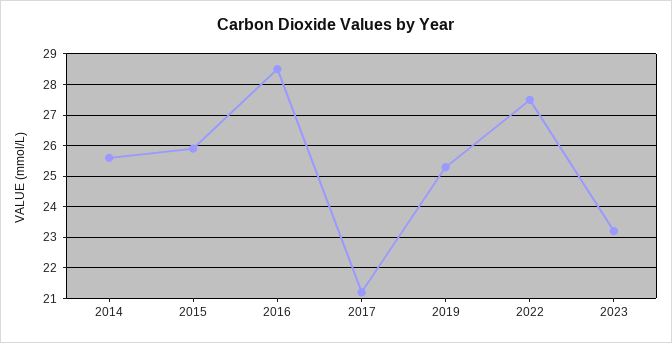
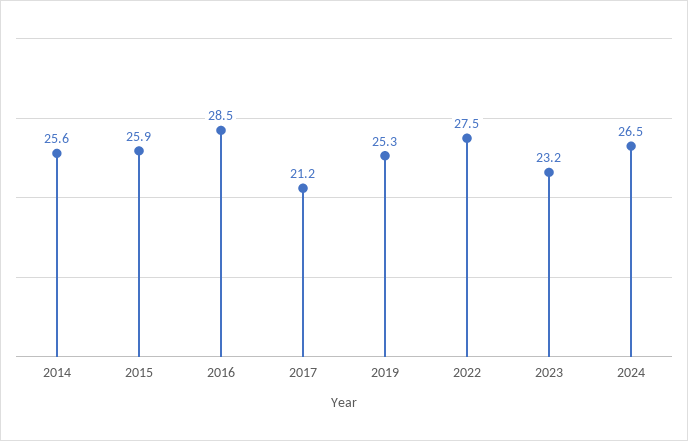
2024: none -> 26.5

